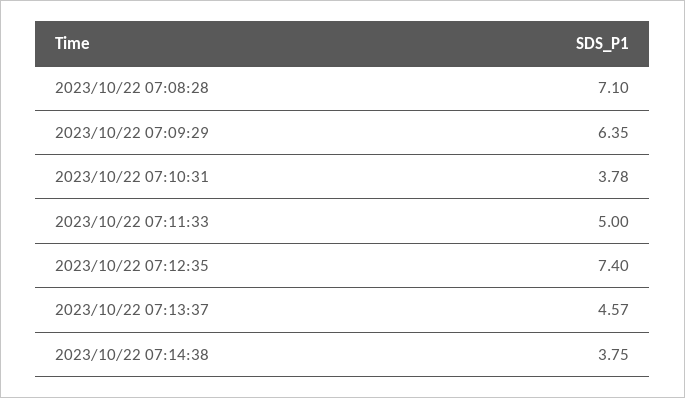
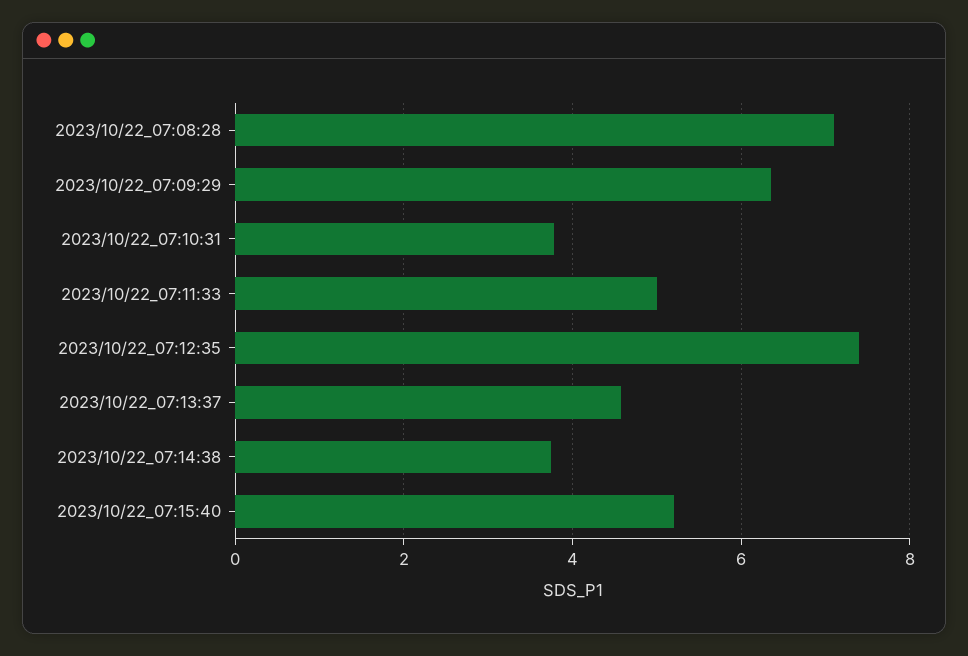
2023/10/22_07:15:40: none -> 5.2

